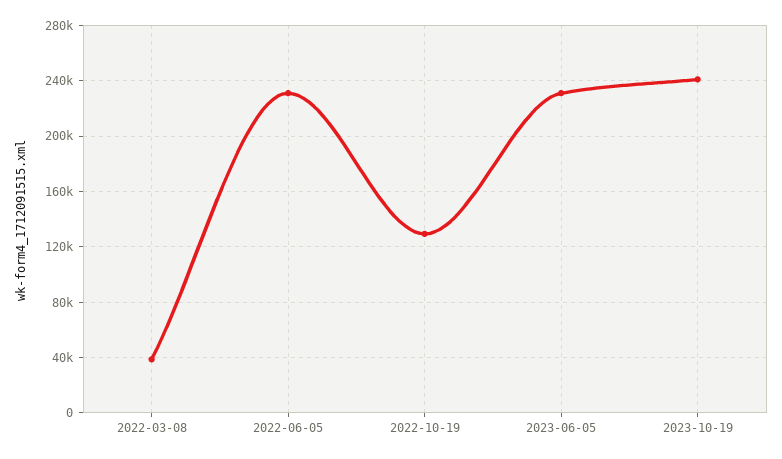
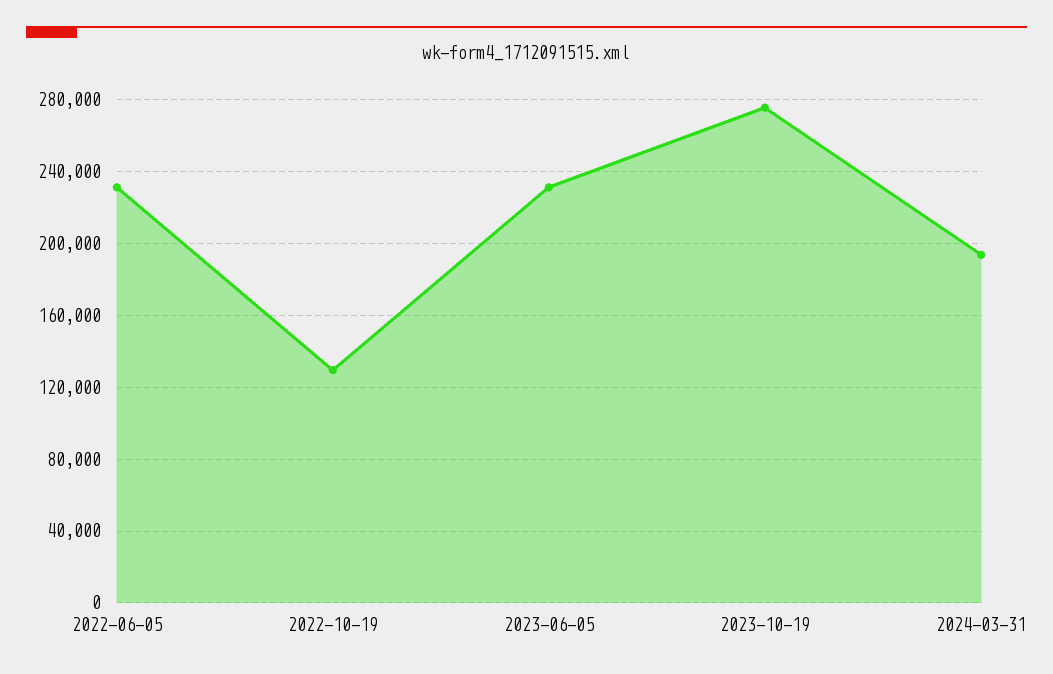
2022-03-08: 40000 -> none
2023-10-19: 240000 -> 275000
2024-03-31: none -> 195000

